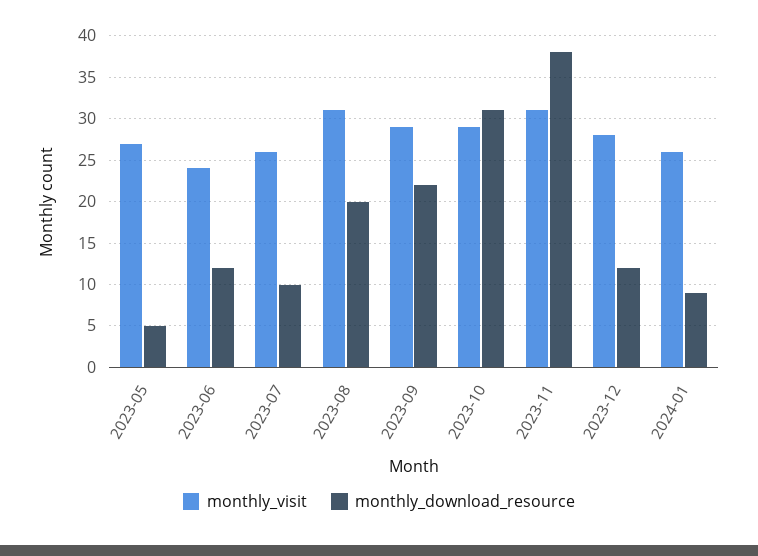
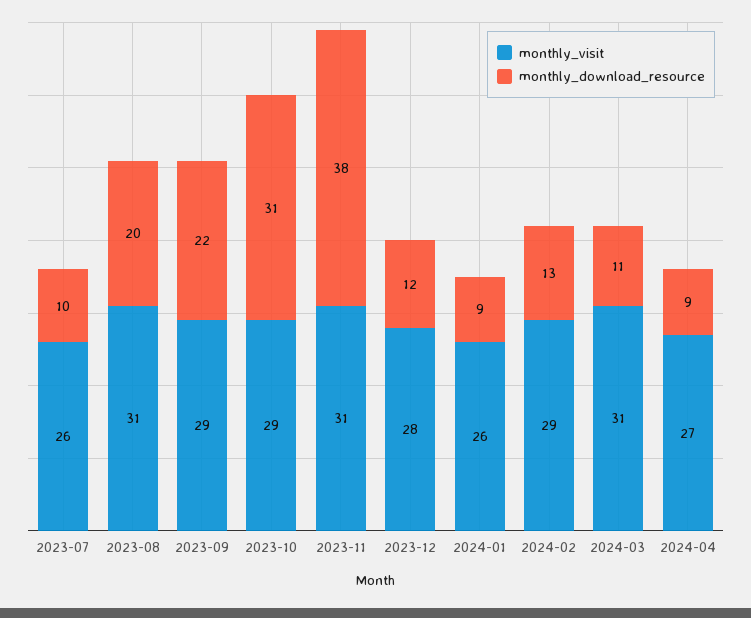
monthly_visit, 2023-05: 27 -> none
monthly_download_resource, 2023-05: 5 -> none
monthly_visit, 2023-06: 24 -> none
monthly_download_resource, 2023-06: 12 -> none
monthly_visit, 2024-02: none -> 29
monthly_download_resource, 2024-02: none -> 13
monthly_visit, 2024-03: none -> 31
monthly_download_resource, 2024-03: none -> 11
monthly_visit, 2024-04: none -> 27
monthly_download_resource, 2024-04: none -> 9

